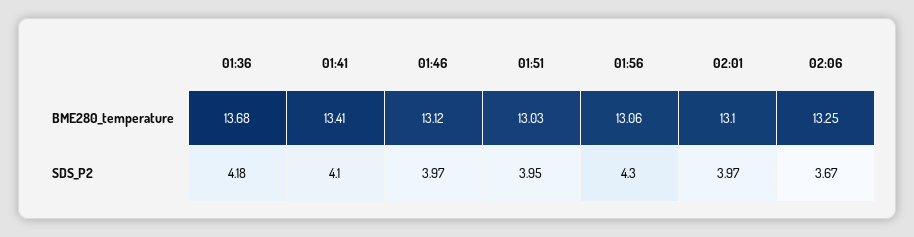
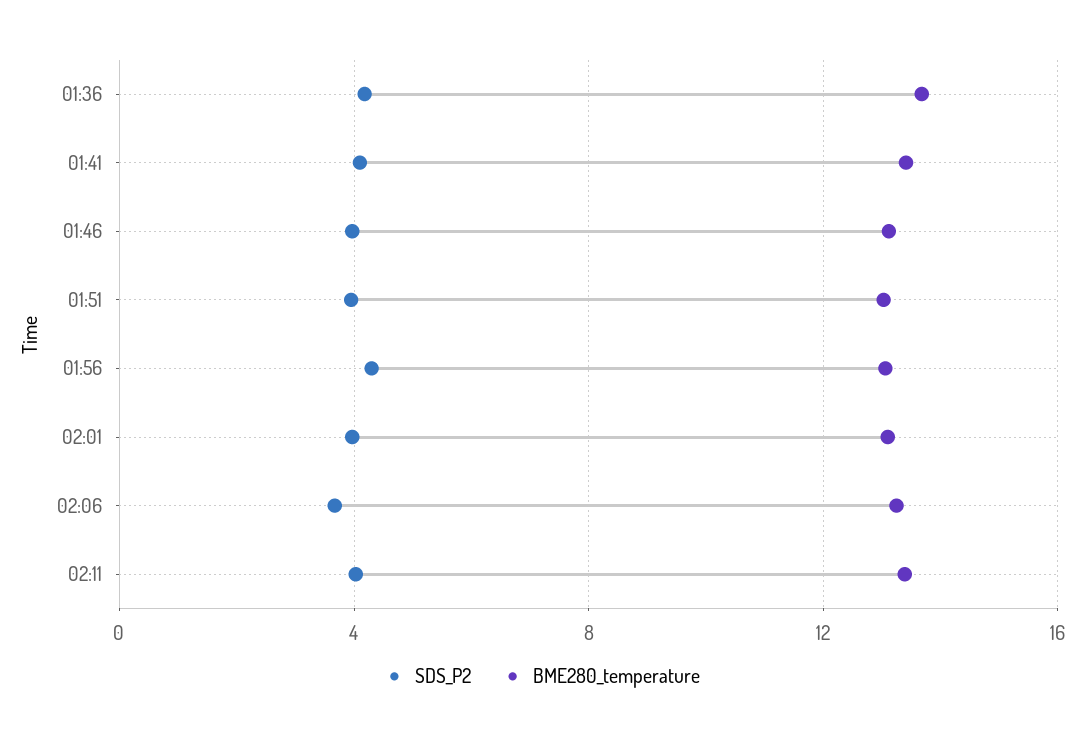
SDS_P2, 02:11: none -> 4
BME280_temperature, 02:11: none -> 13.5

